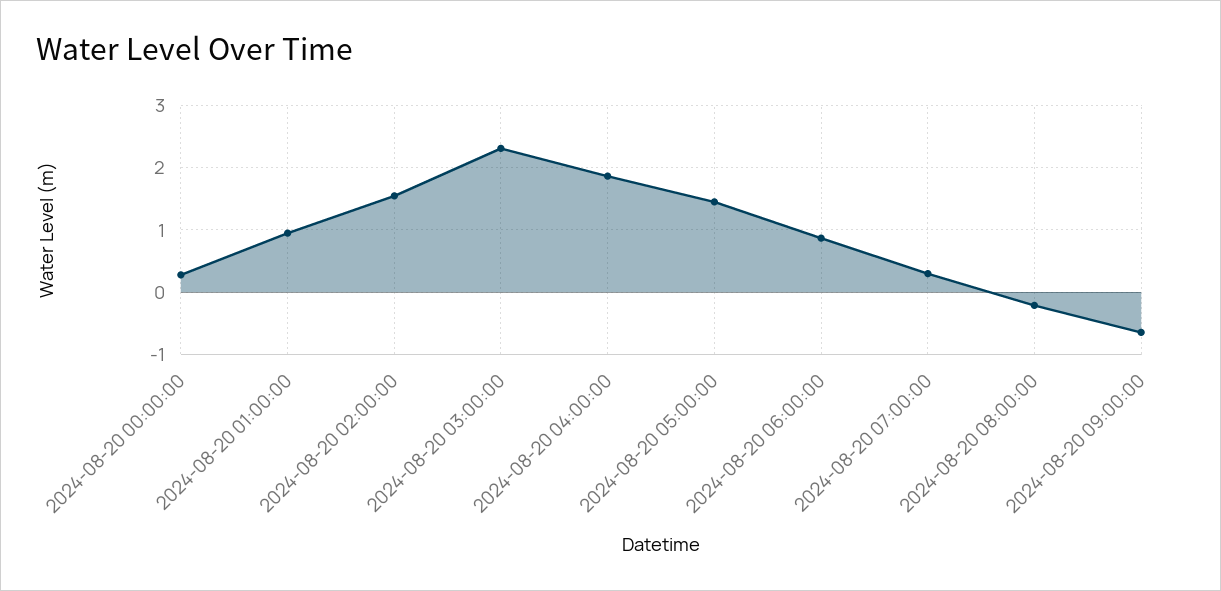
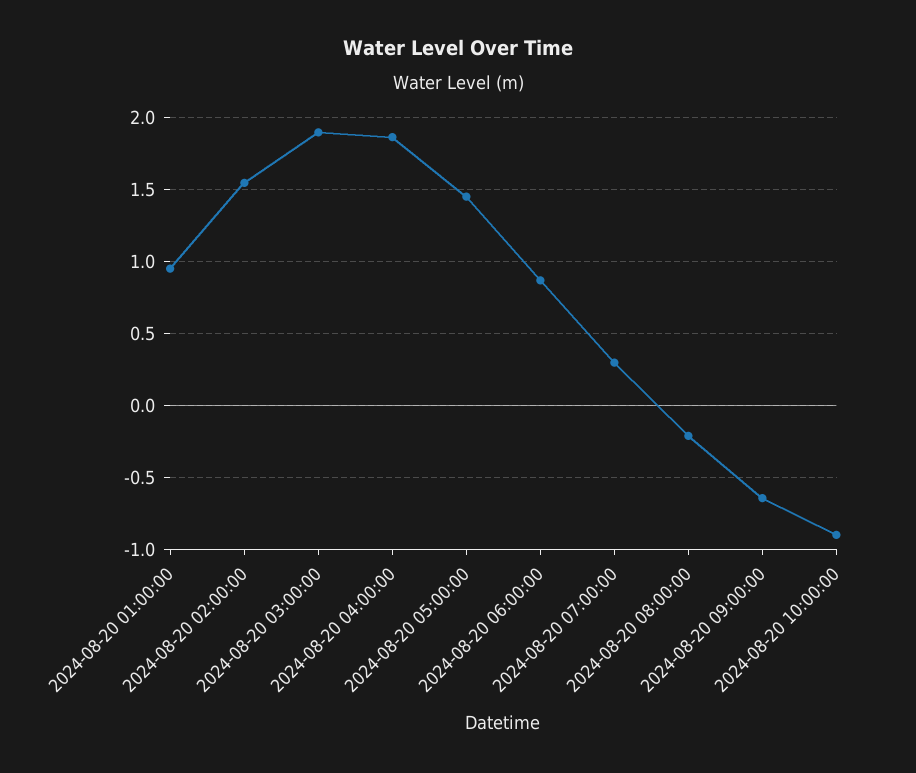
2024-08-20 00:00:00: 0.3 -> none
2024-08-20 03:00:00: 2.3 -> 1.9
2024-08-20 10:00:00: none -> -0.9

